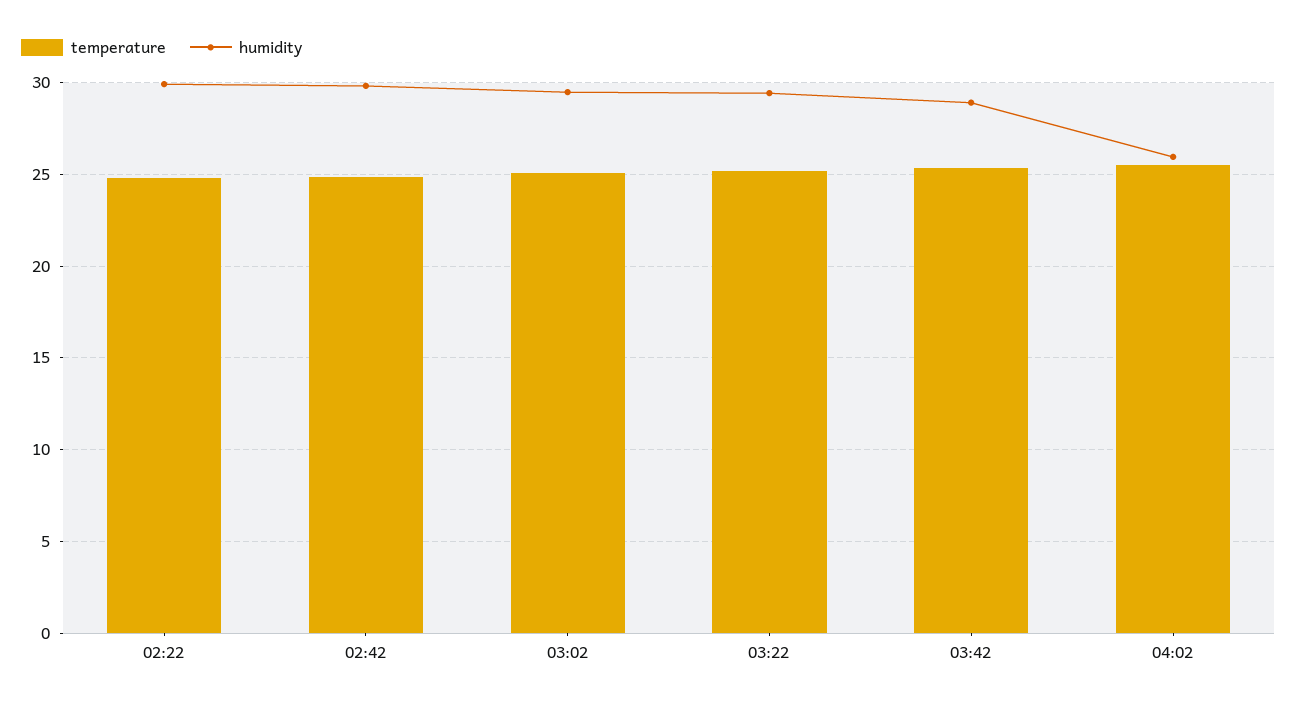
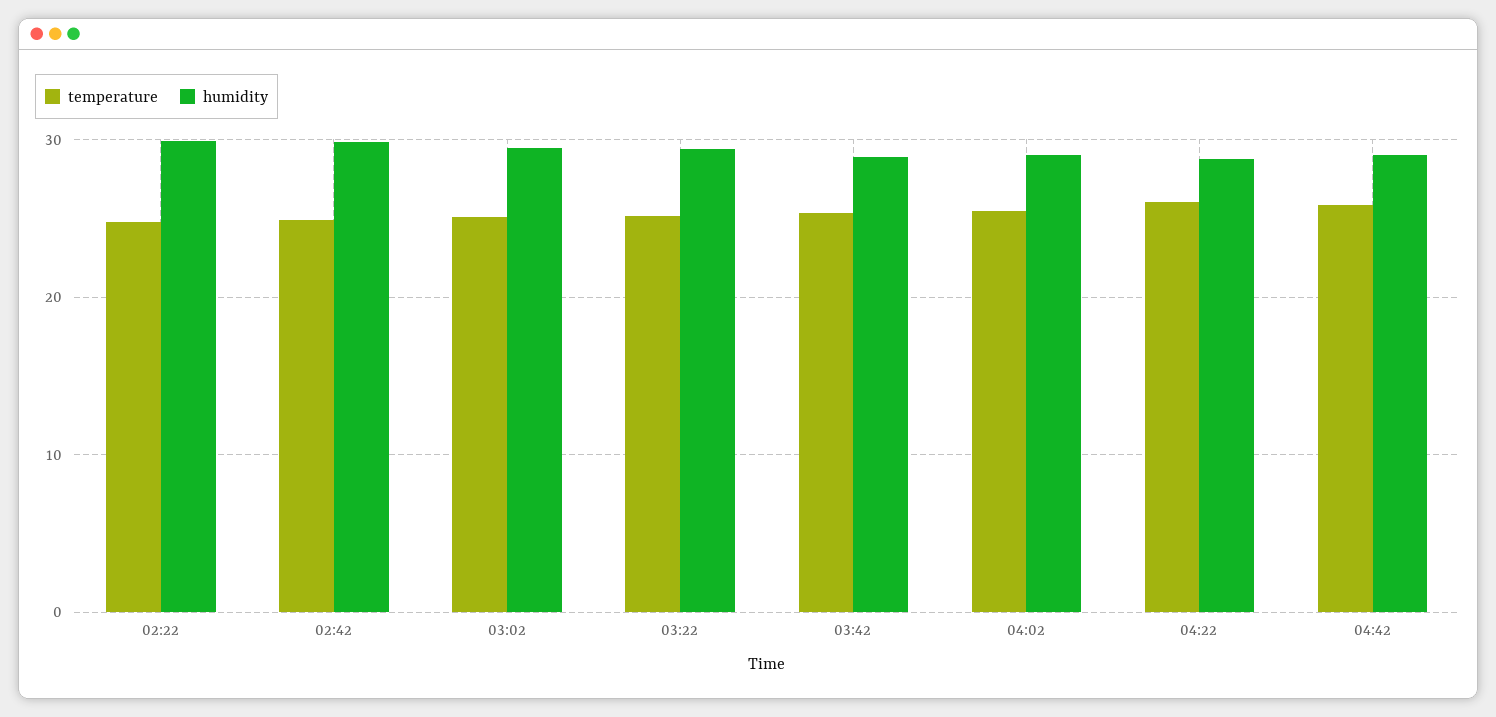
humidity, 04:02: 26 -> 29
temperature, 04:22: none -> 26
humidity, 04:22: none -> 29
temperature, 04:42: none -> 26
humidity, 04:42: none -> 29

